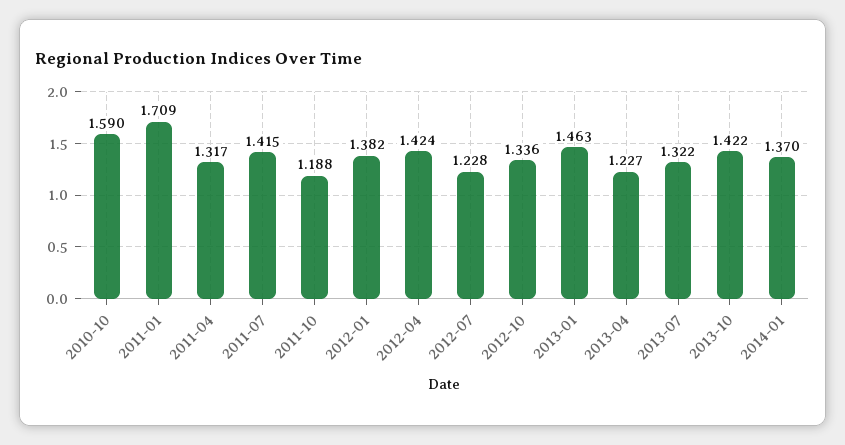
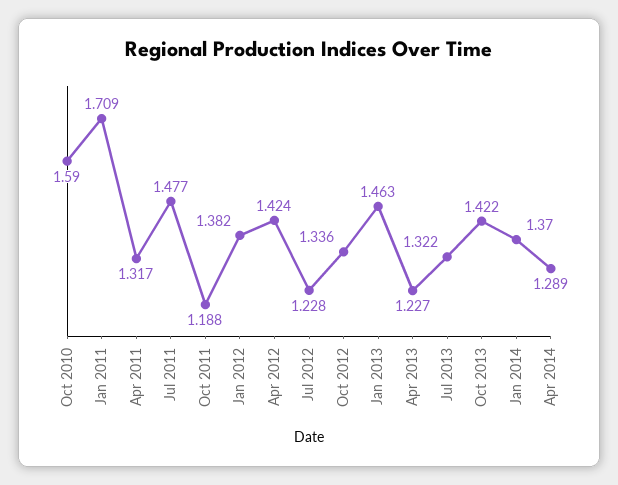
2011-07: 1.415 -> 1.477
Apr 2014: none -> 1.289

